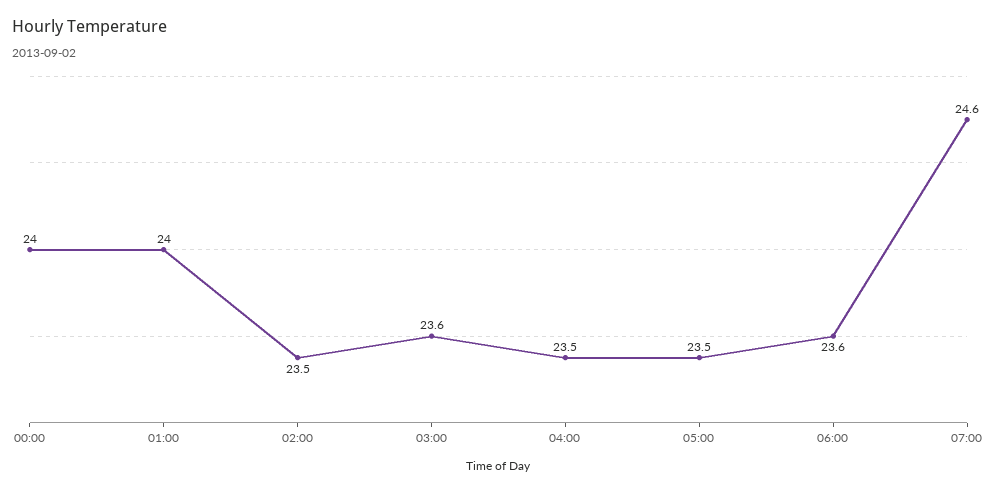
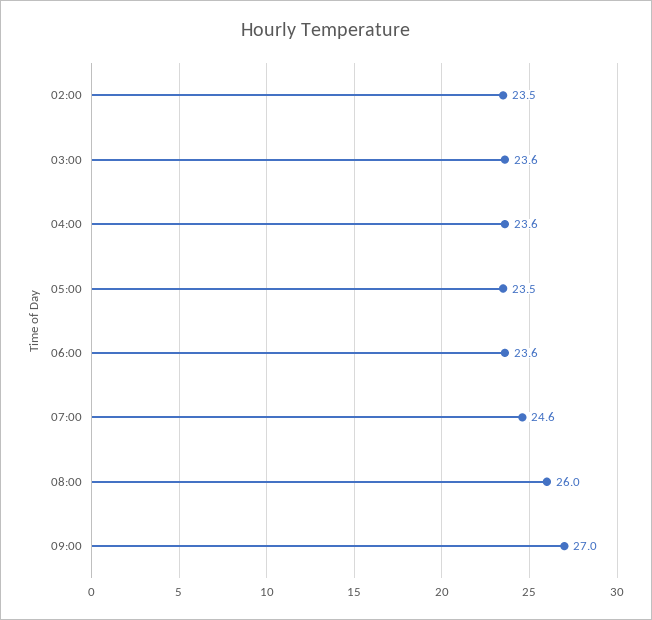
00:00: 24 -> none
01:00: 24 -> none
04:00: 23.5 -> 23.6
08:00: none -> 26
09:00: none -> 27

